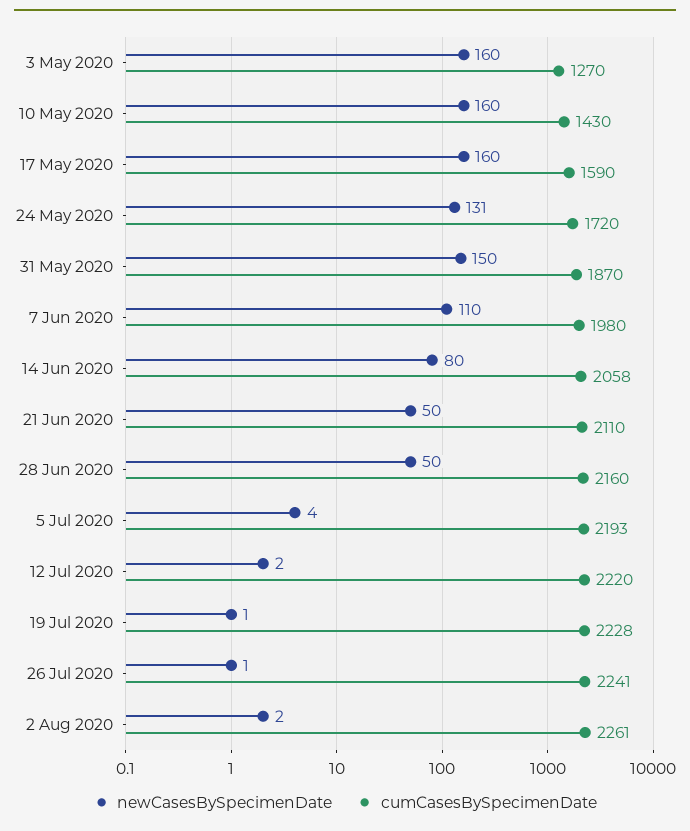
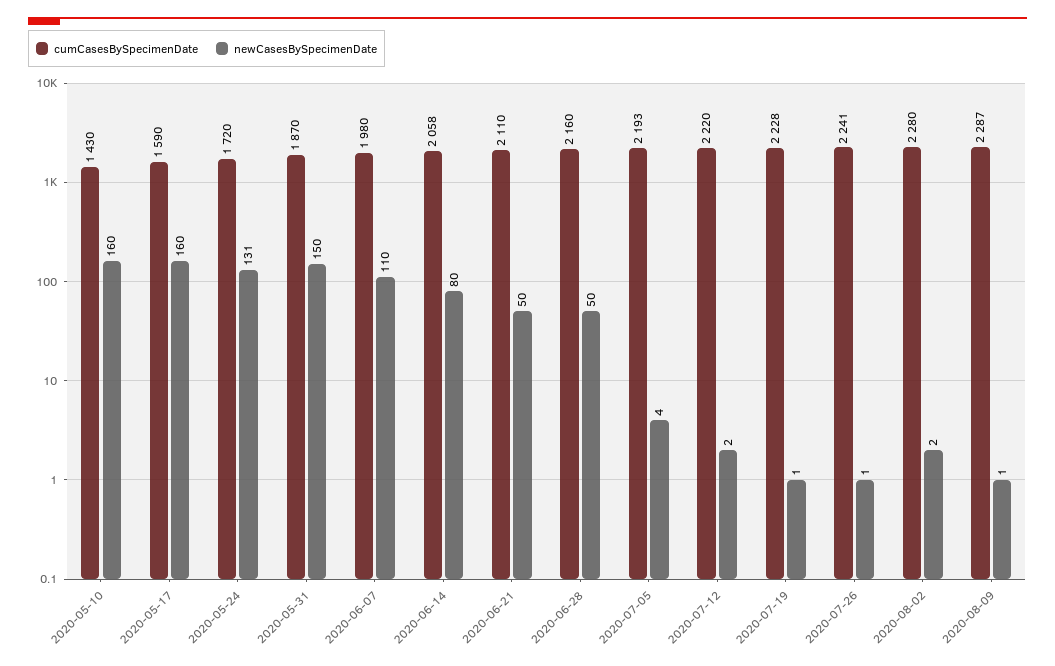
newCasesBySpecimenDate, 3 May 2020: 160 -> none
cumCasesBySpecimenDate, 3 May 2020: 1270 -> none
cumCasesBySpecimenDate, 2 Aug 2020: 2261 -> 2280
cumCasesBySpecimenDate, 2020-08-09: none -> 2287
newCasesBySpecimenDate, 2020-08-09: none -> 1

